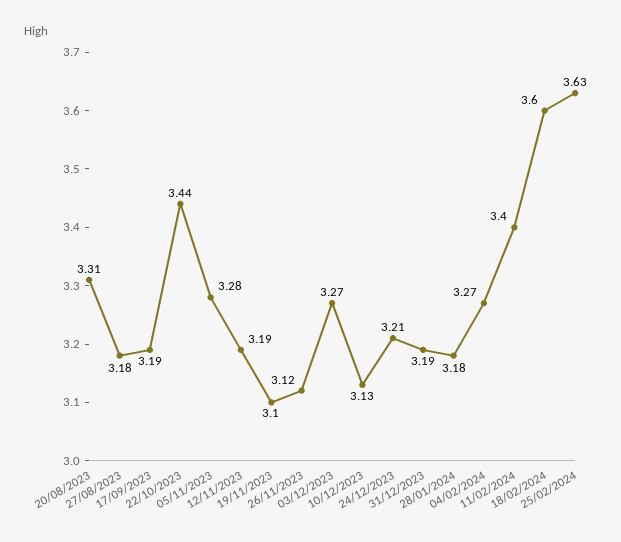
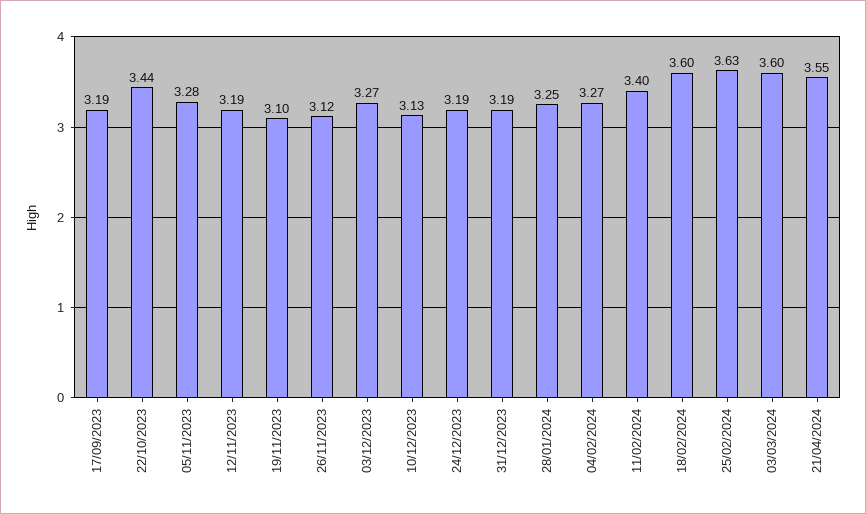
20/08/2023: 3.31 -> none
27/08/2023: 3.18 -> none
24/12/2023: 3.21 -> 3.19
28/01/2024: 3.18 -> 3.25
03/03/2024: none -> 3.6
21/04/2024: none -> 3.55

